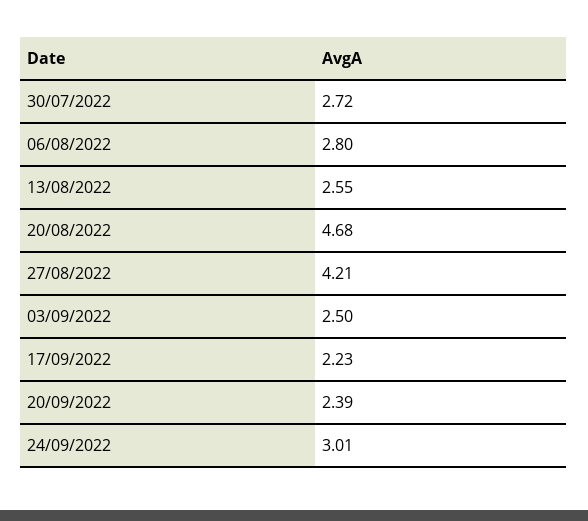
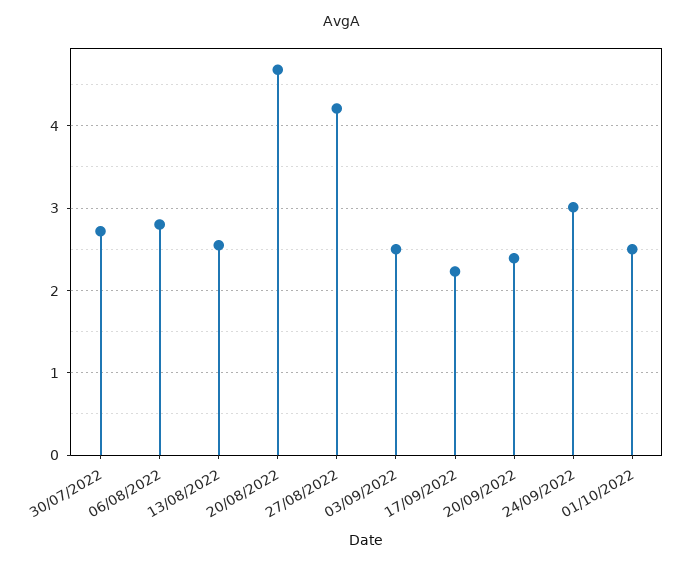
01/10/2022: none -> 2.5

